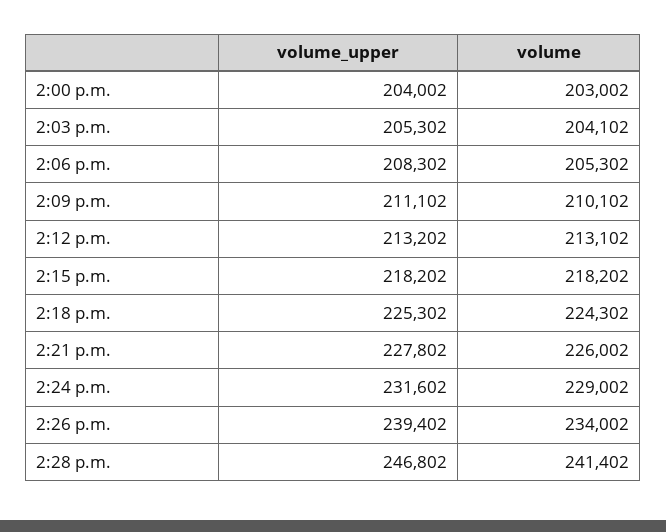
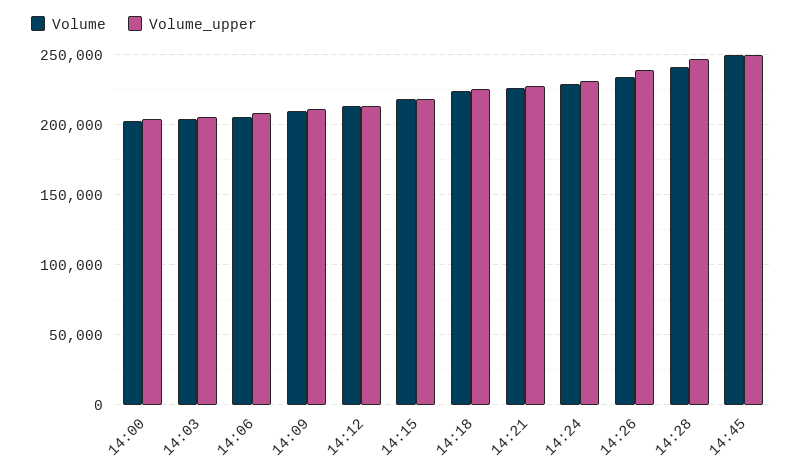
volume, 14:45: none -> 250000
volume_upper, 14:45: none -> 250000

